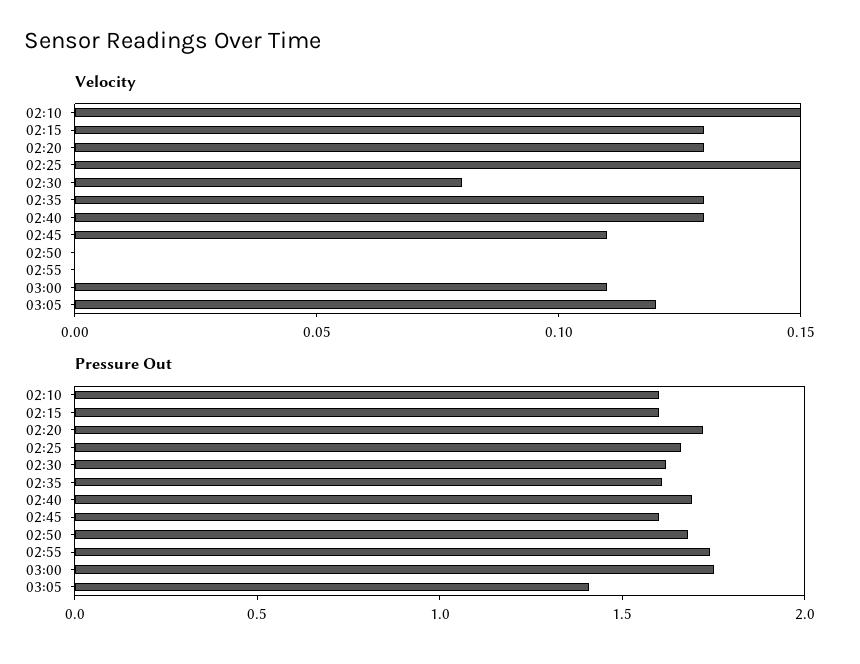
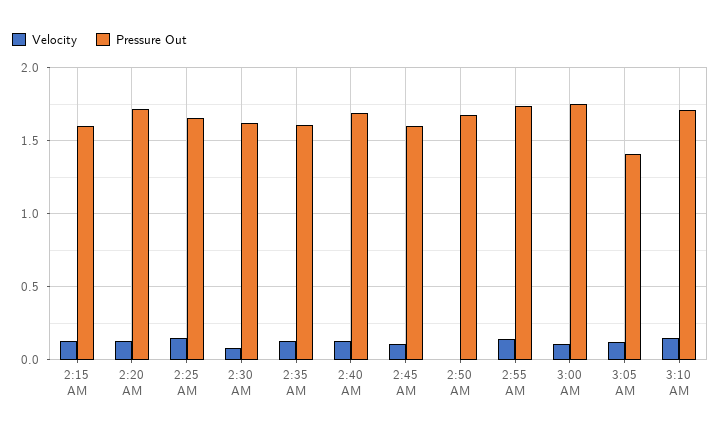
Velocity, 02:10: 0.15 -> none
Velocity, 02:55: 0 -> 0.15
Pressure Out, 02:10: 1.6 -> none
Velocity, 3:10 AM: none -> 0.15
Pressure Out, 3:10 AM: none -> 1.7

